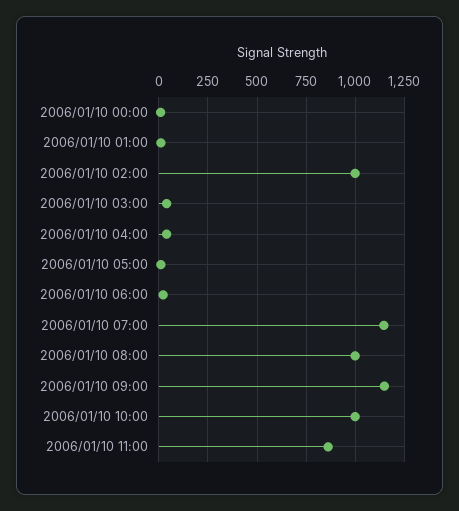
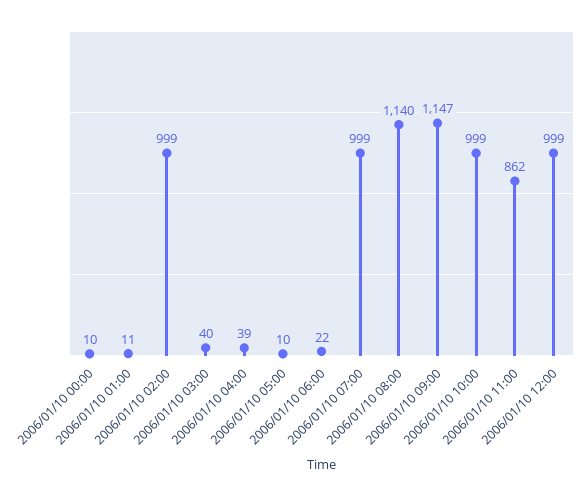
2006/01/10 07:00: 1150 -> 999
2006/01/10 08:00: 1000 -> 1140
2006/01/10 12:00: none -> 999

